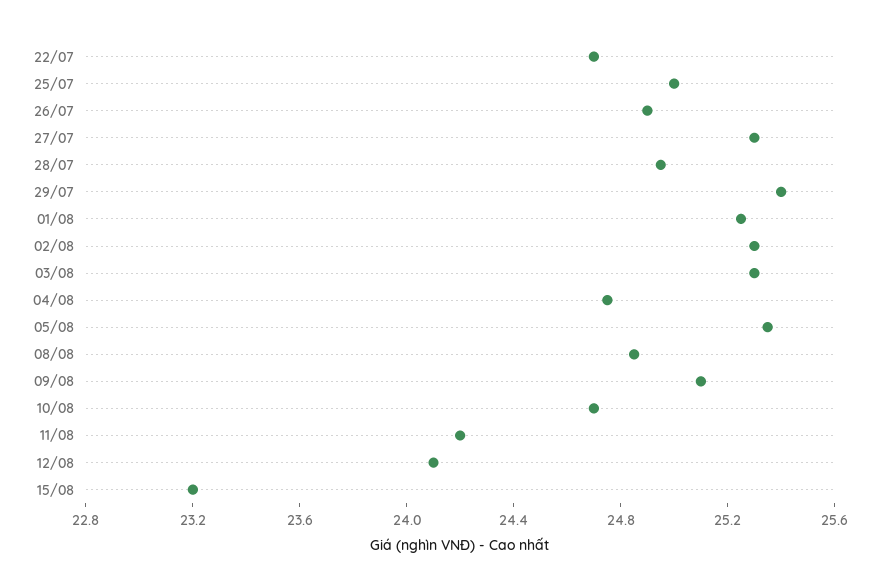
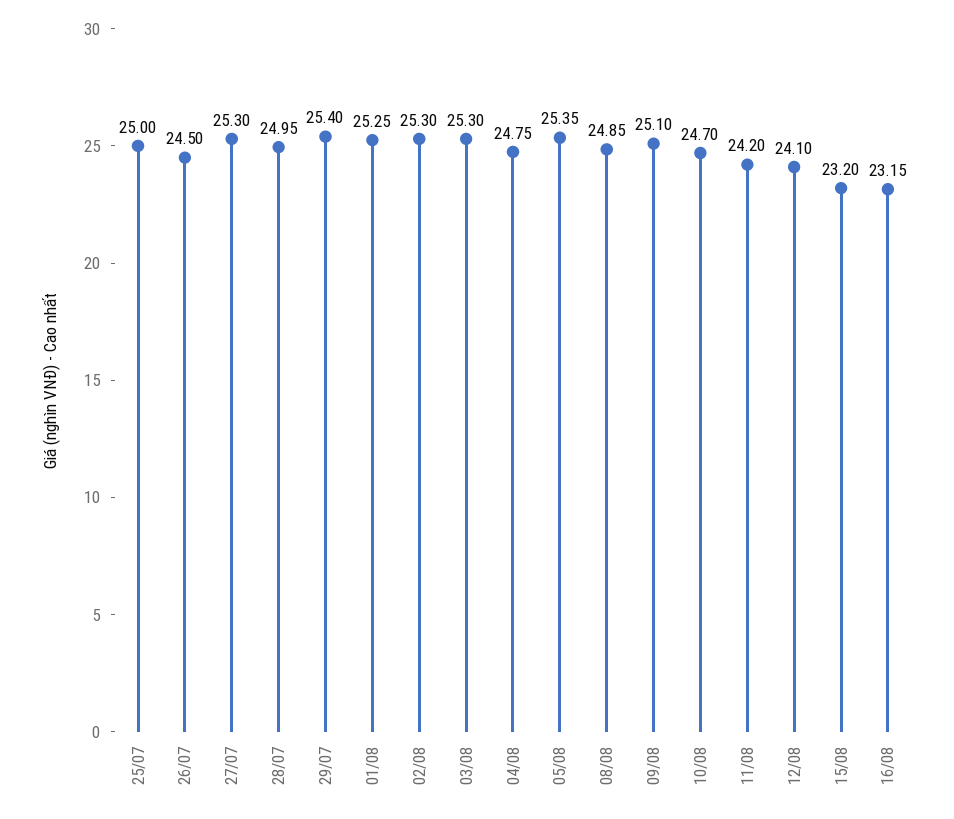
22/07: 24.7 -> none
26/07: 24.9 -> 24.5
16/08: none -> 23.15

